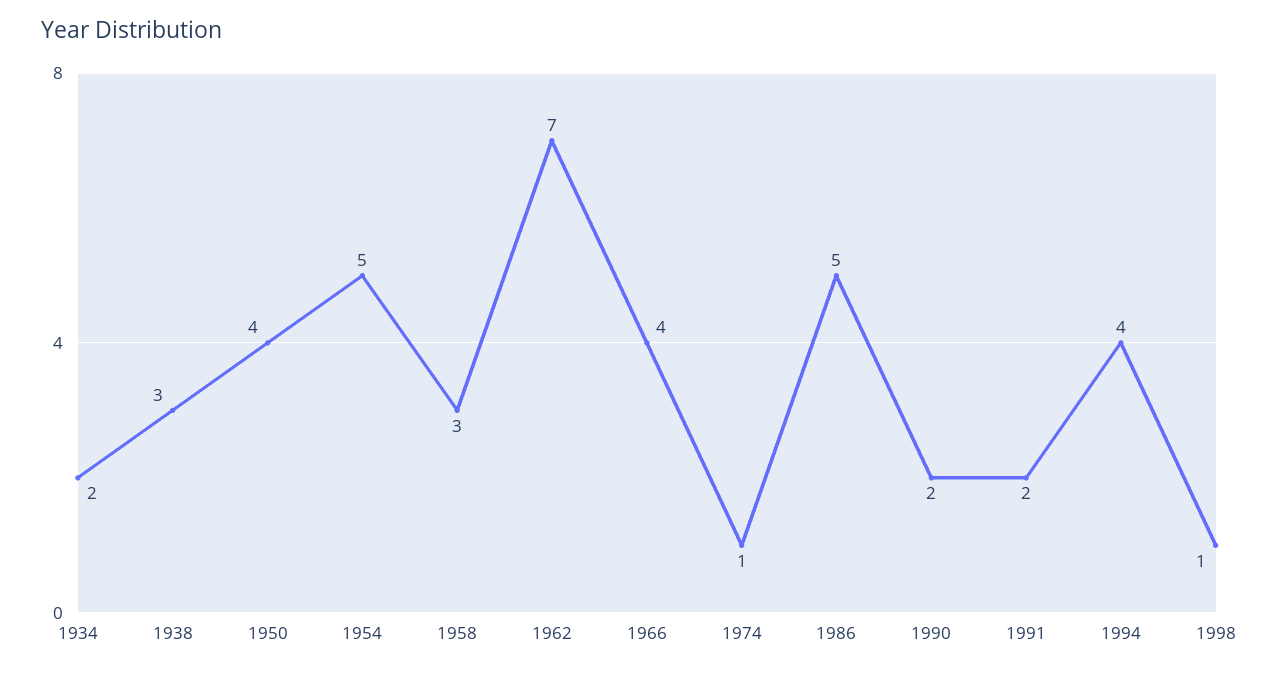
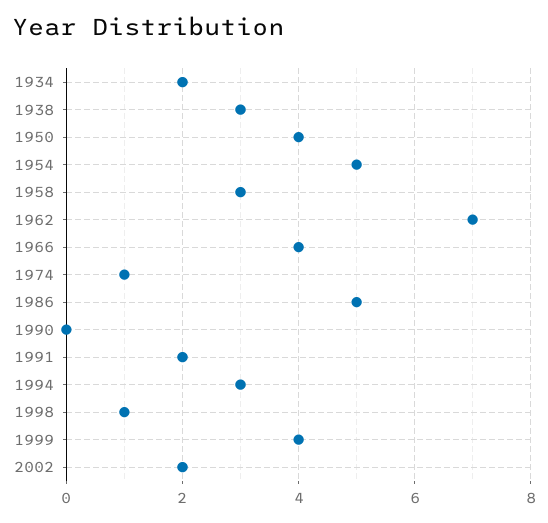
1990: 2 -> 0
1994: 4 -> 3
1999: none -> 4
2002: none -> 2

